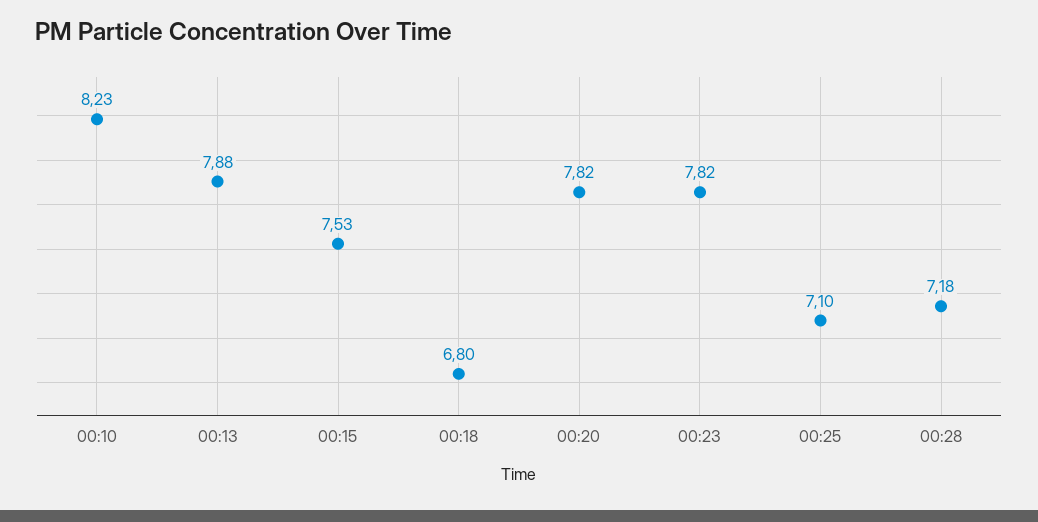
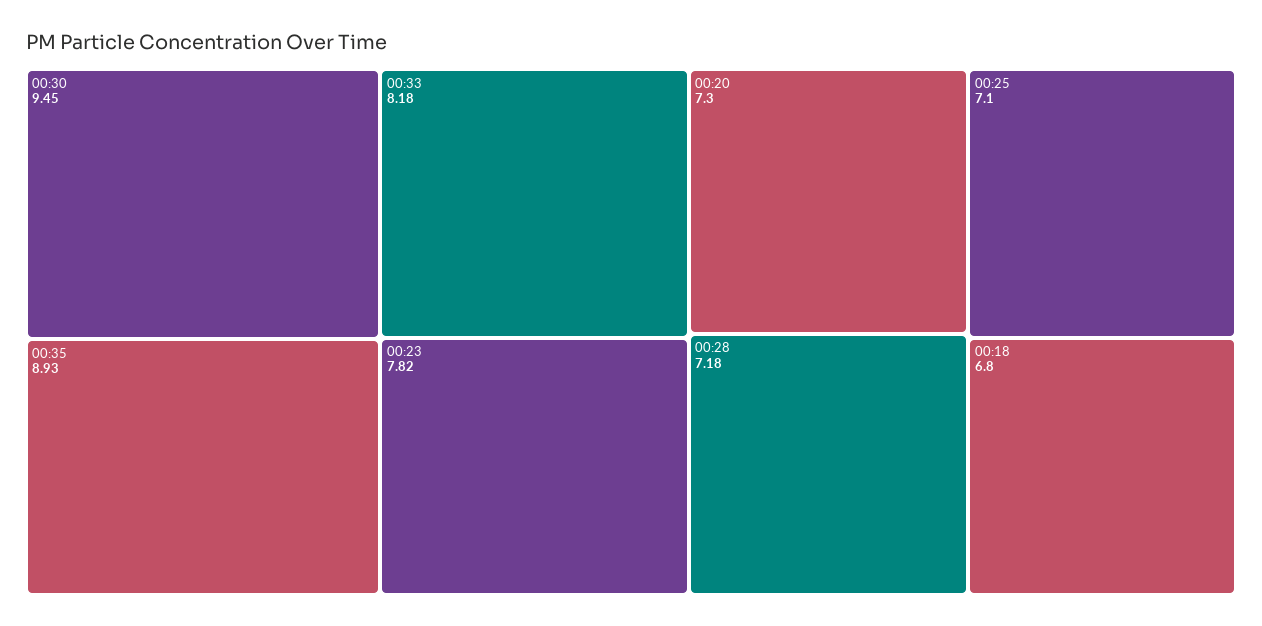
00:10: 8.23 -> none
00:13: 7.88 -> none
00:15: 7.53 -> none
00:20: 7.82 -> 7.3
00:30: none -> 9.45
00:35: none -> 8.93
00:33: none -> 8.18

